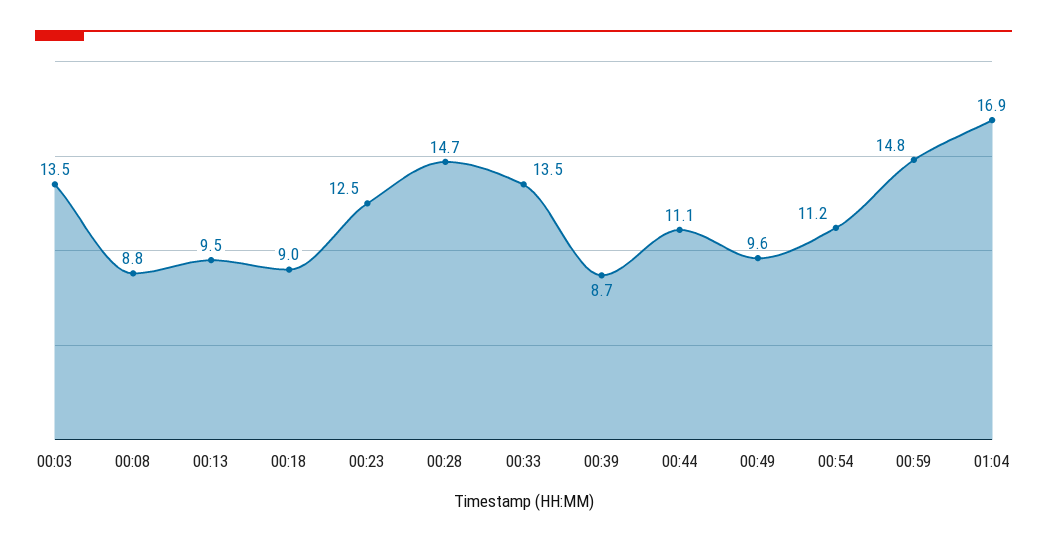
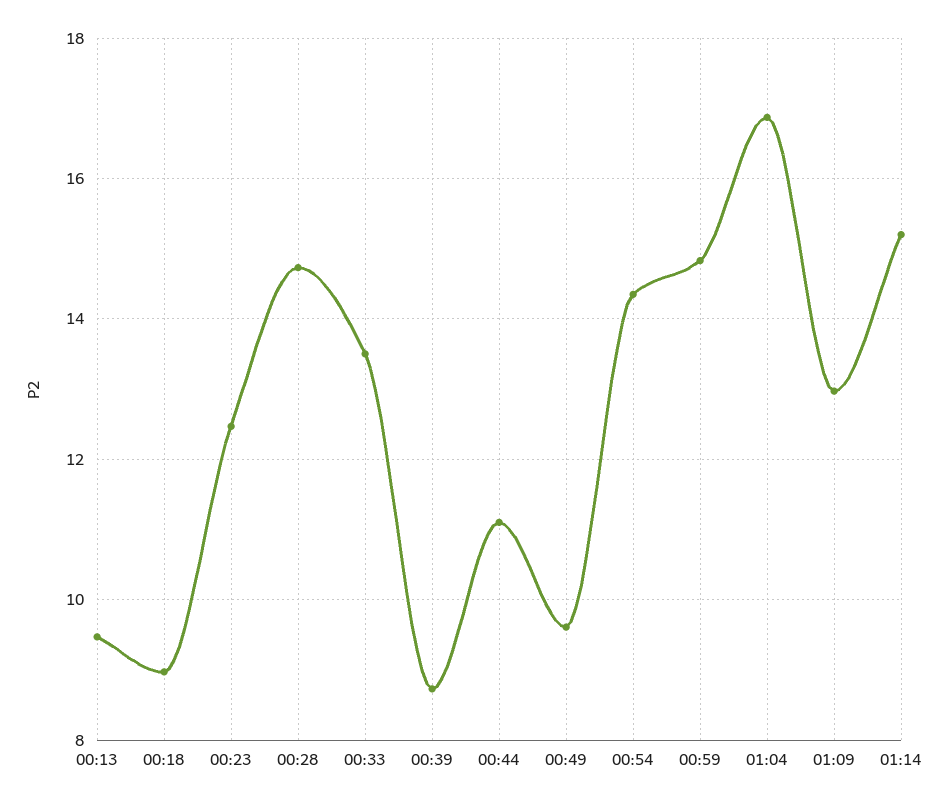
00:03: 13.5 -> none
00:08: 8.8 -> none
00:54: 11.2 -> 14.4
01:09: none -> 13
01:14: none -> 15.2

